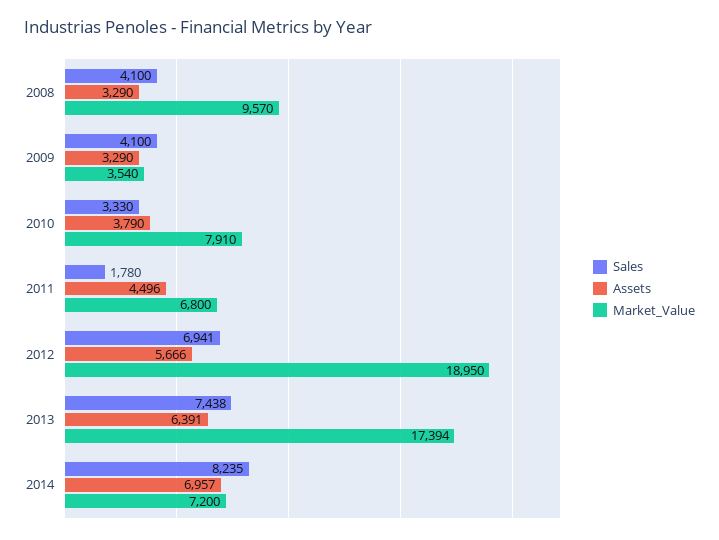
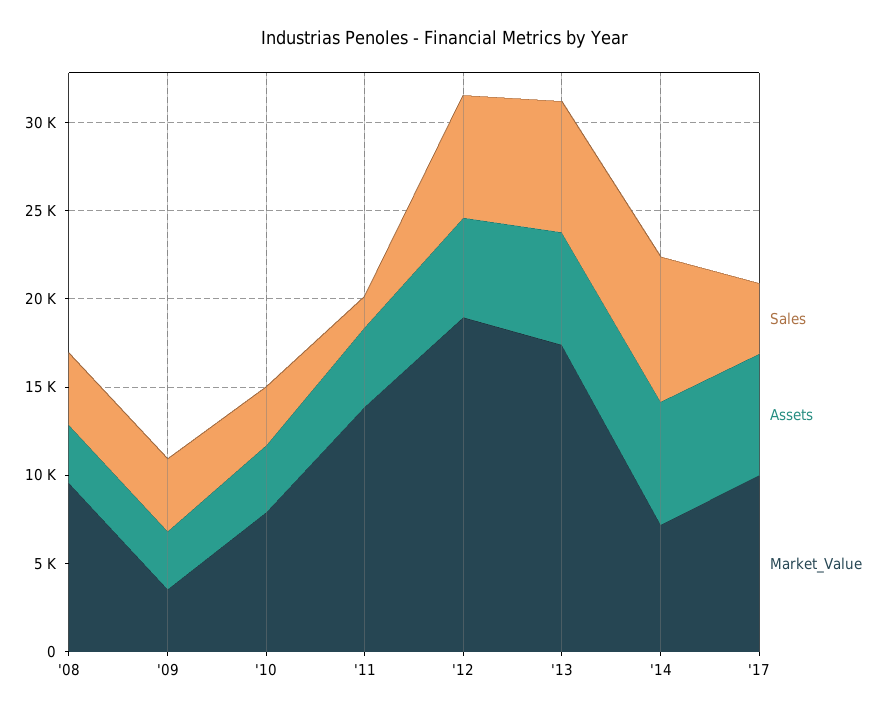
Market_Value, 2011: 6800 -> 14000
Sales, '17: none -> 4000
Assets, '17: none -> 7000
Market_Value, '17: none -> 10000

